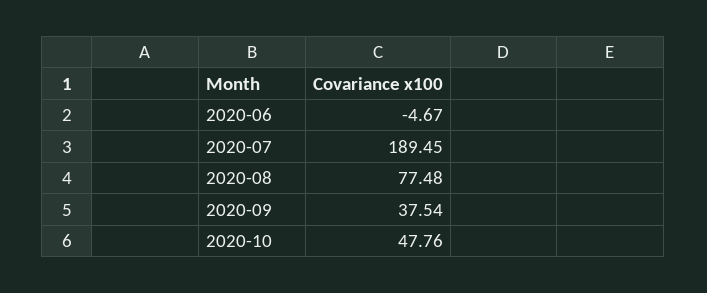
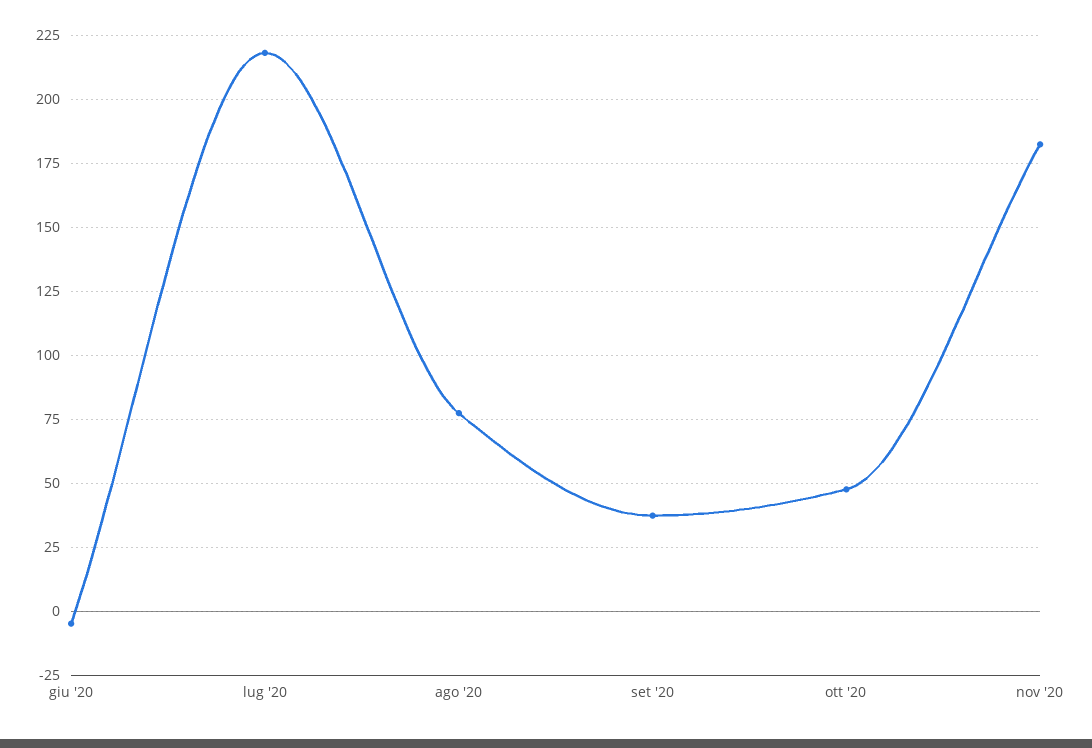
2020-07: 189.45 -> 217.5
nov '20: none -> 182.5

